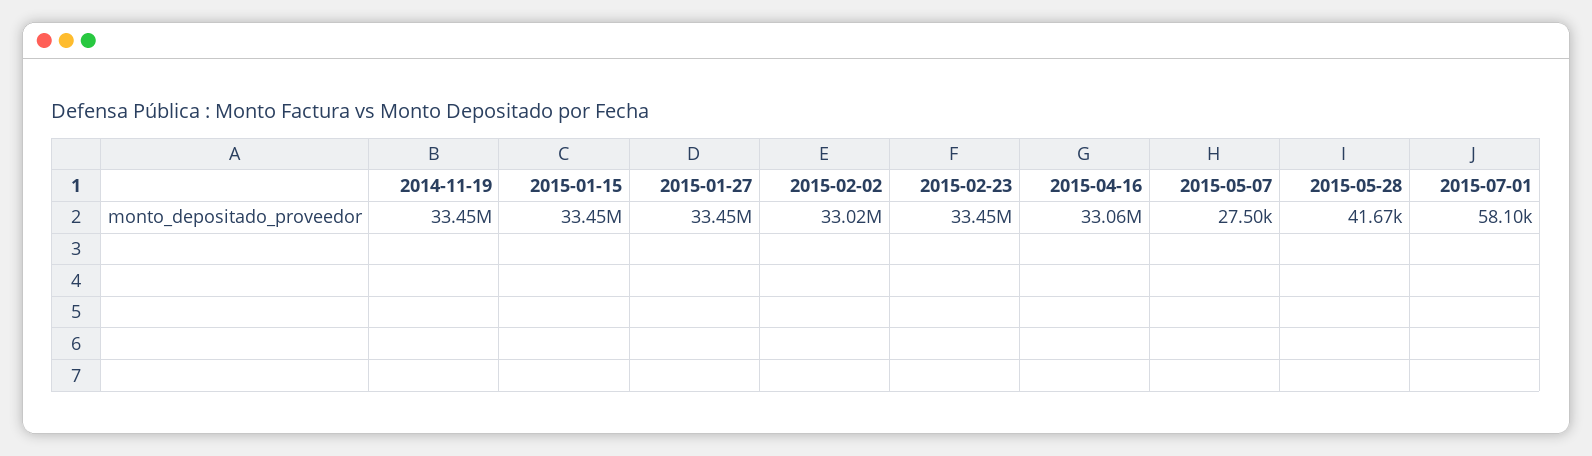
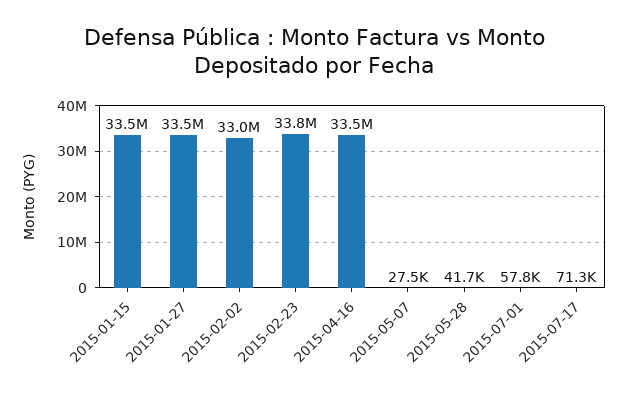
2014-11-19: 33450000 -> none
2015-02-23: 33450000 -> 33800000
2015-04-16: 33060000 -> 33500000
2015-07-01: 58100 -> 57800
2015-07-17: none -> 71300

